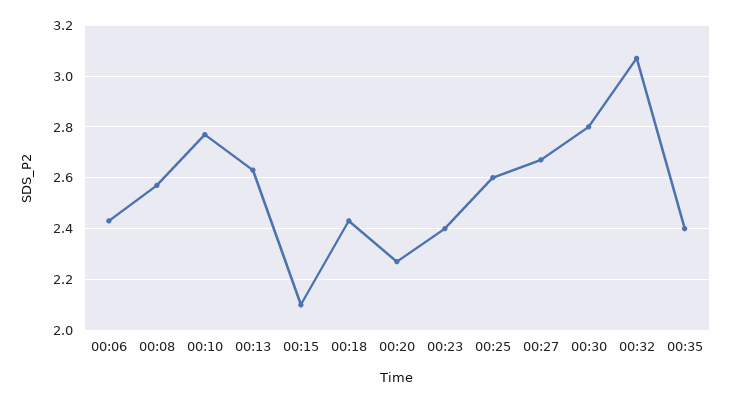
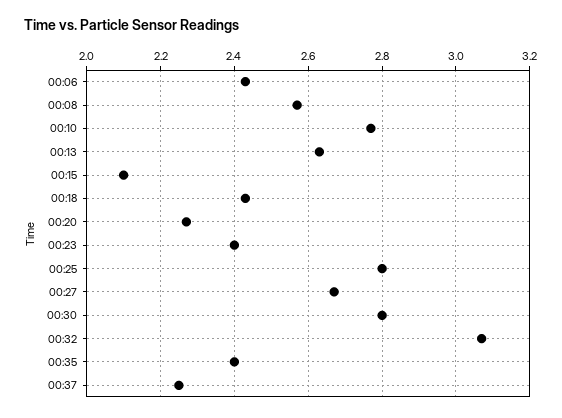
00:25: 2.6 -> 2.8
00:37: none -> 2.25

